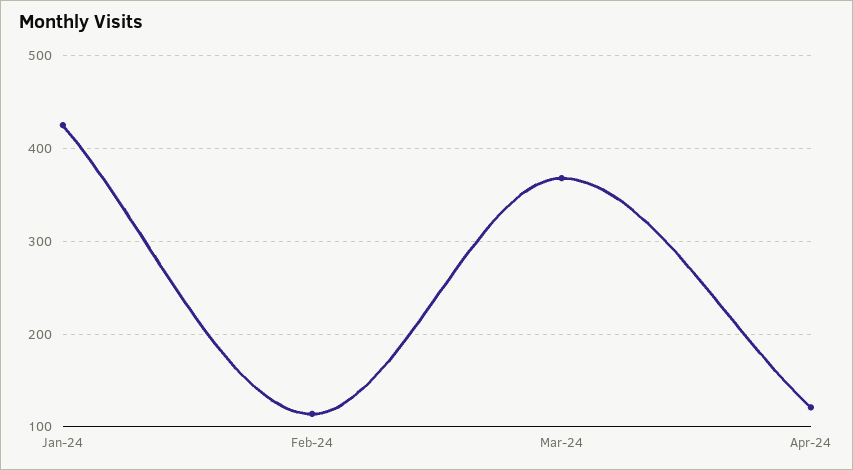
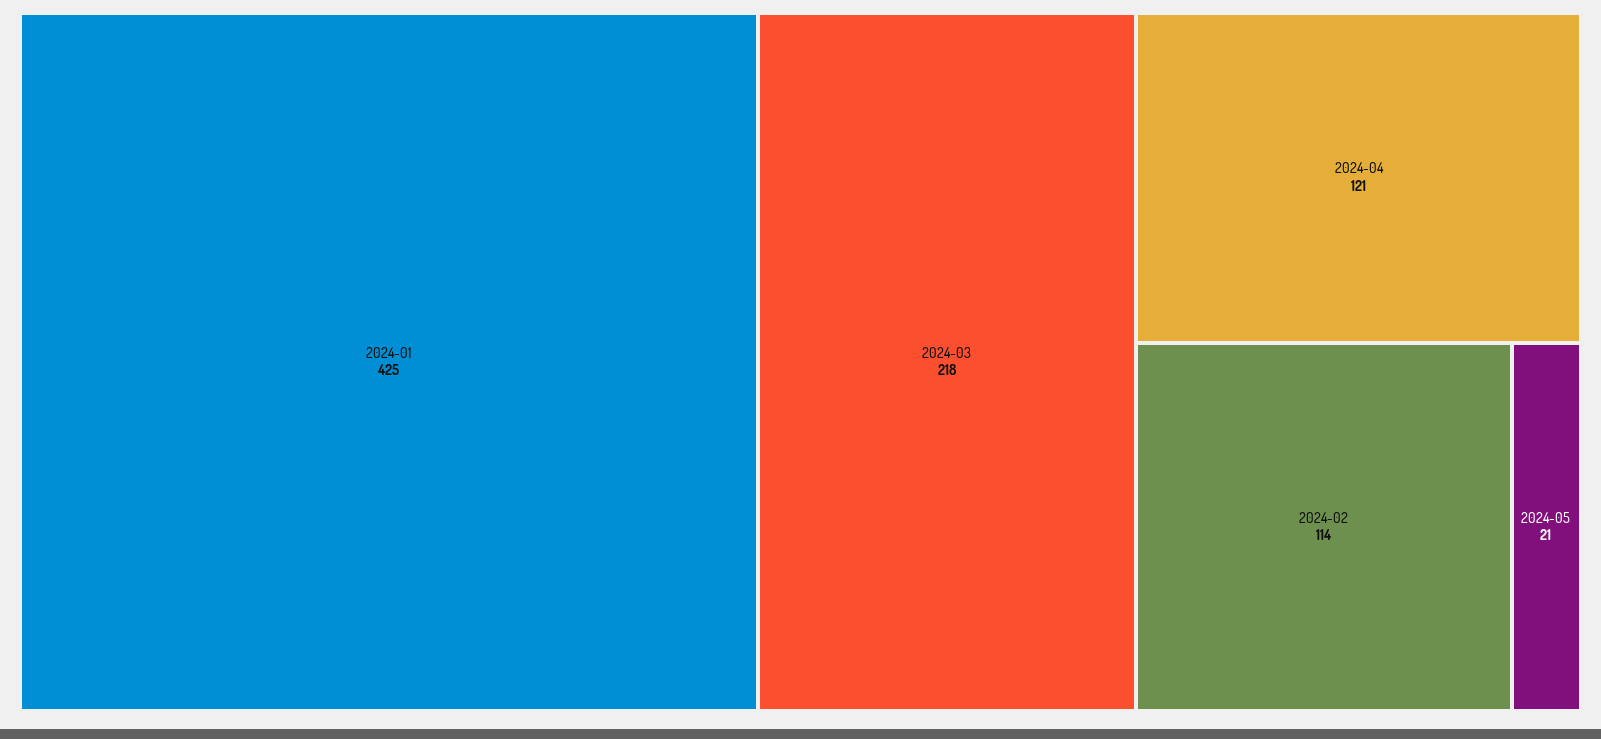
Mar-24: 370 -> 218
2024-05: none -> 21

